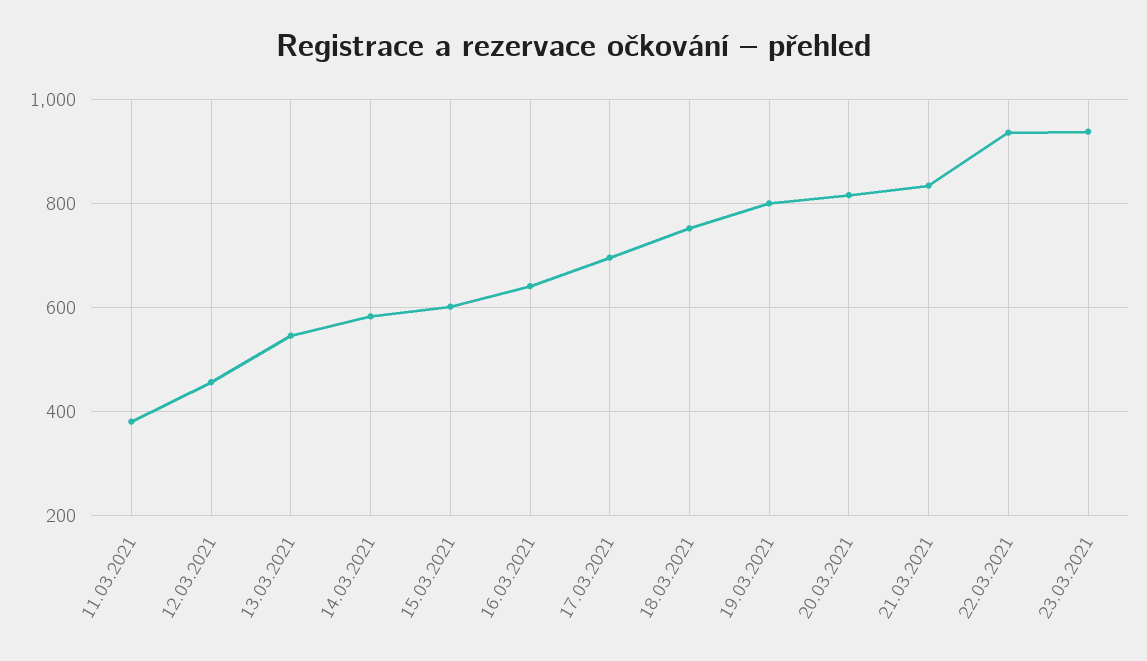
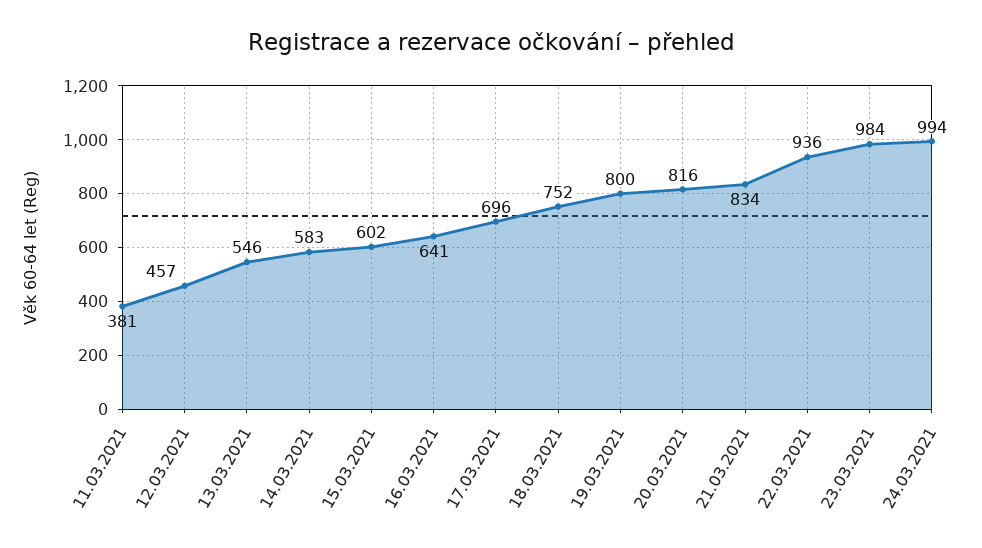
23.03.2021: 940 -> 984
24.03.2021: none -> 994

